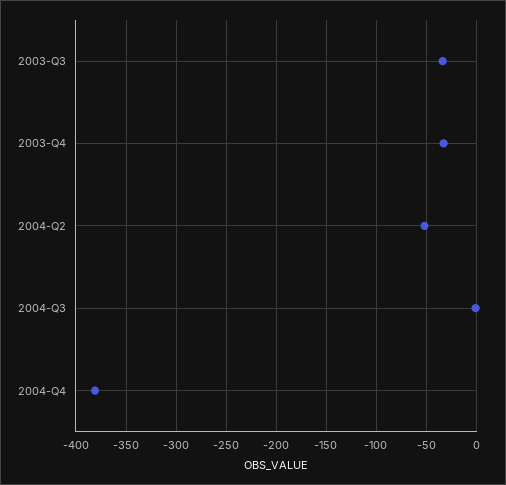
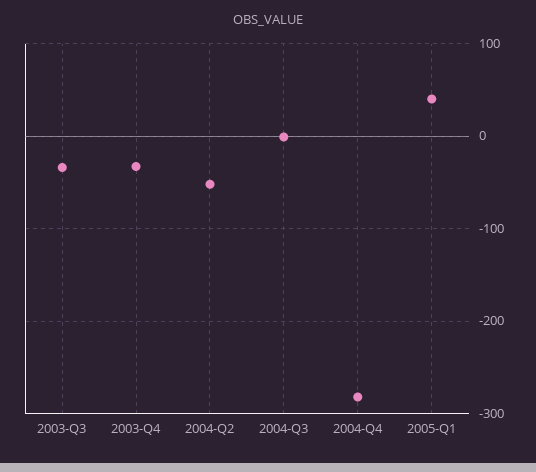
2004-Q4: -380 -> -280
2005-Q1: none -> 40

